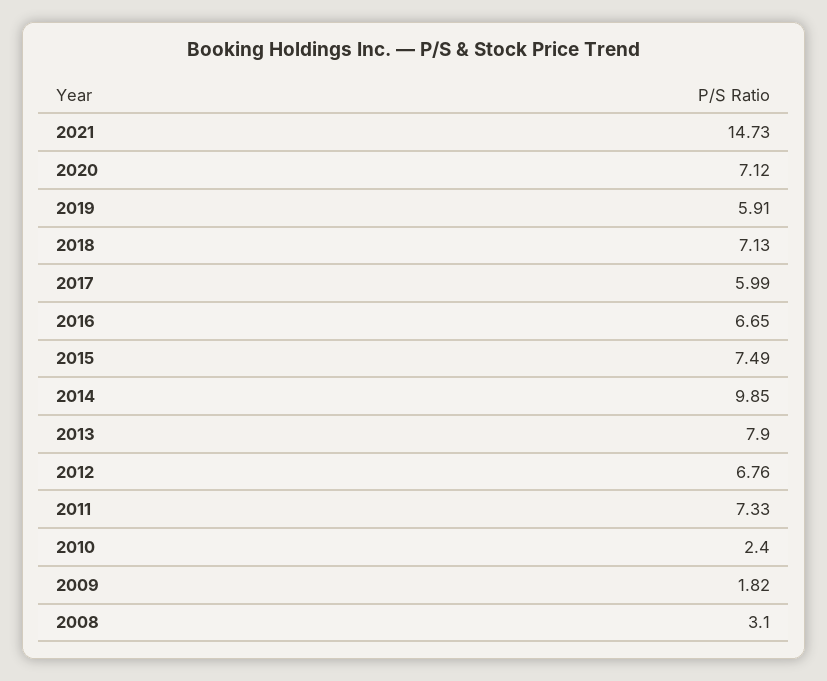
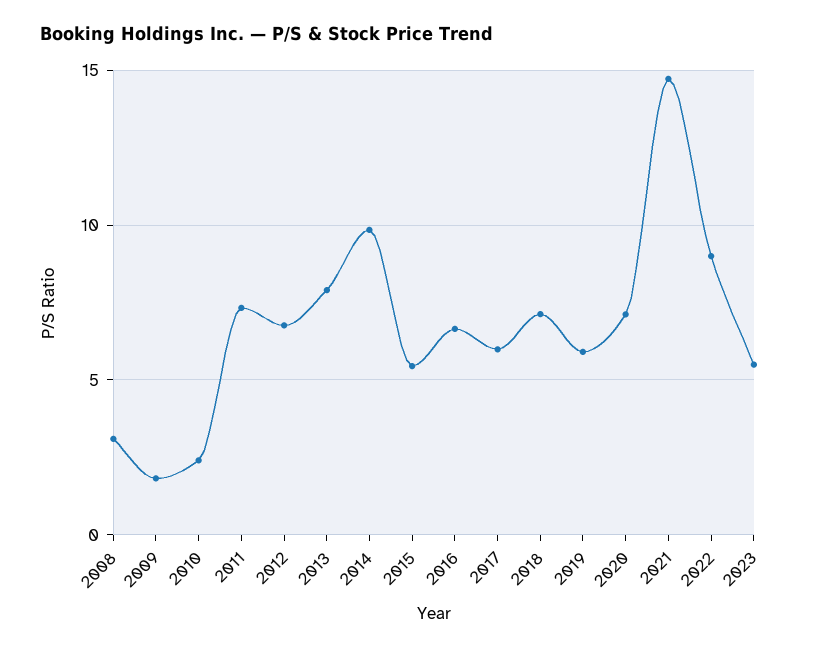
2015: 7.49 -> 5.5
2022: none -> 9
2023: none -> 5.5

